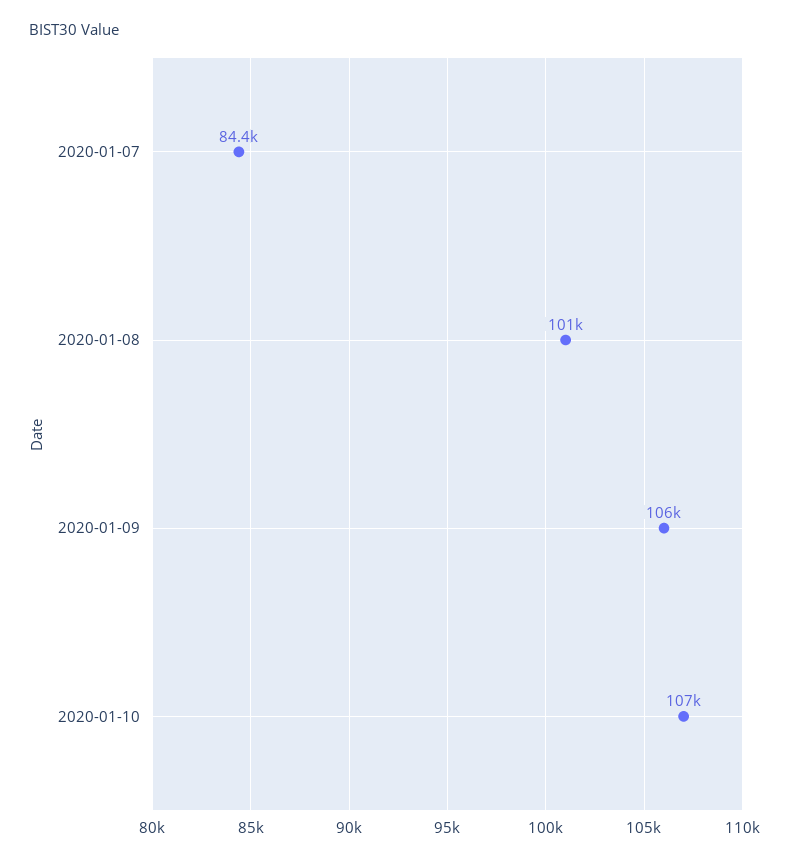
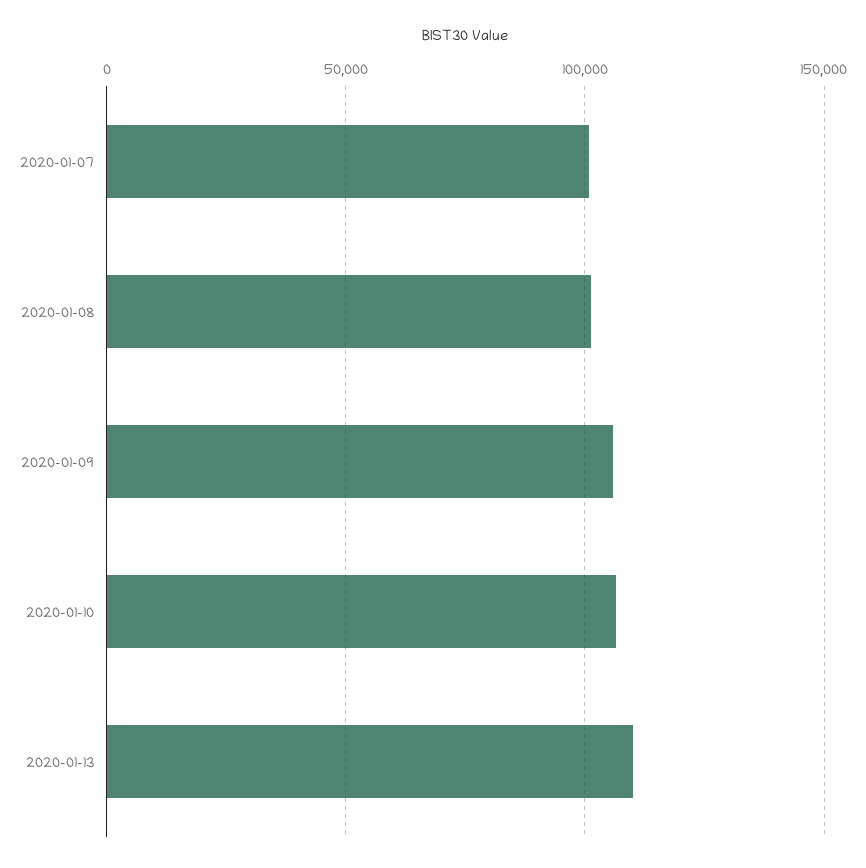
2020-01-07: 84400 -> 100000
2020-01-13: none -> 110000

